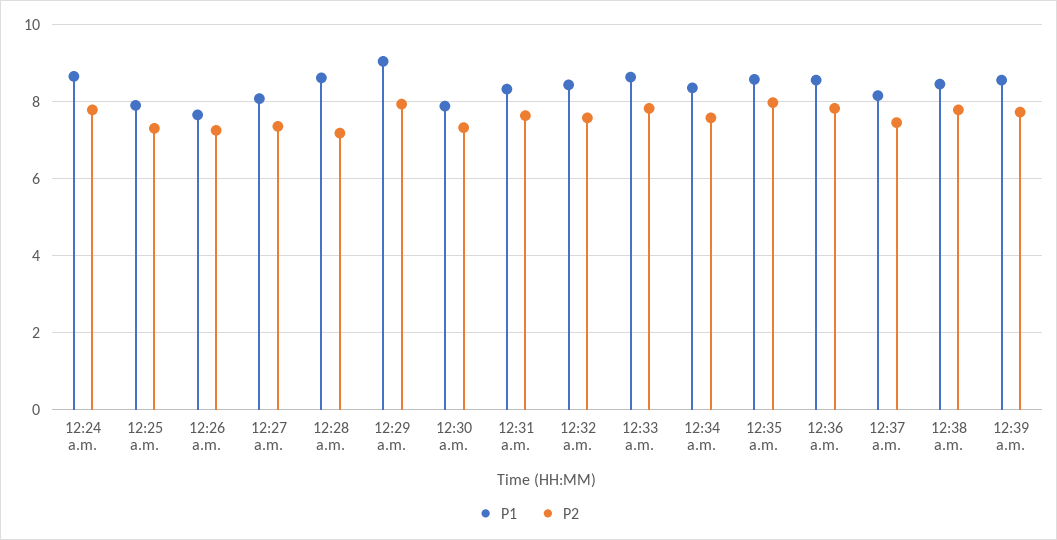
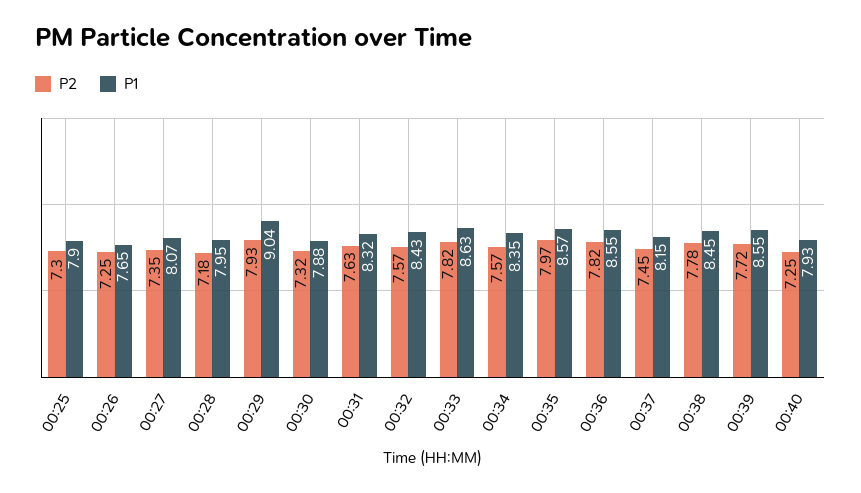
P1, 12:24 a.m.: 8.6 -> none
P2, 12:24 a.m.: 7.8 -> none
P1, 12:28 a.m.: 8.6 -> 7.95
P2, 00:40: none -> 7.25
P1, 00:40: none -> 7.93

